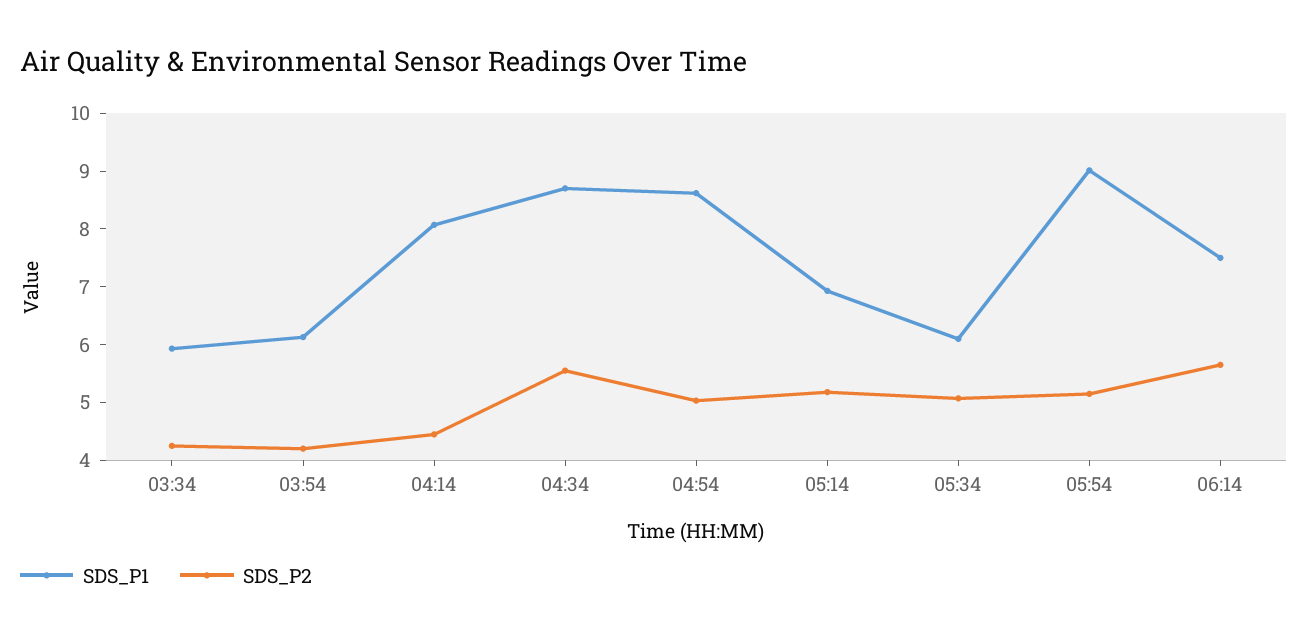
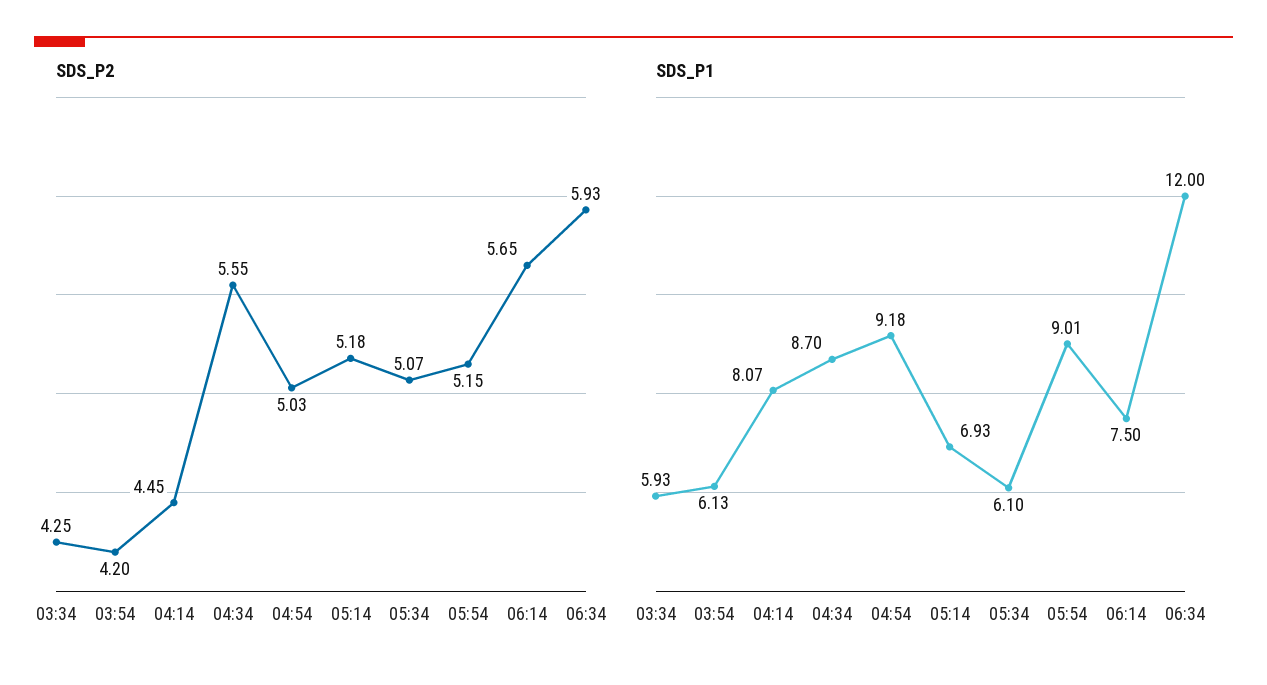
SDS_P1, 04:54: 8.6 -> 9.18
SDS_P2, 06:34: none -> 5.93
SDS_P1, 06:34: none -> 12

